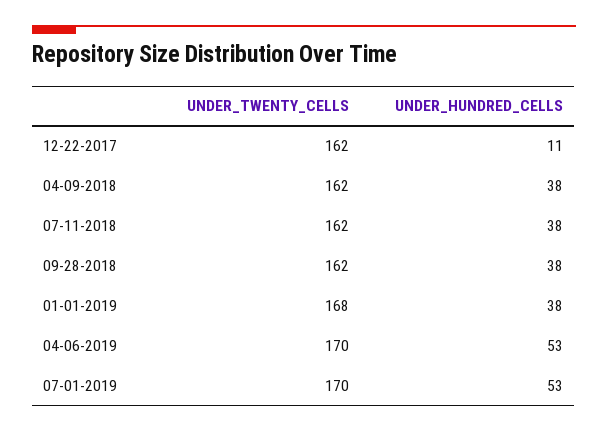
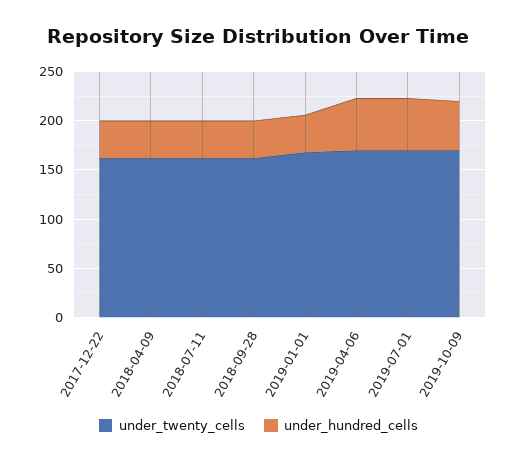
UNDER_HUNDRED_CELLS, 12-22-2017: 11 -> 40
UNDER_TWENTY_CELLS, 2019-10-09: none -> 170
UNDER_HUNDRED_CELLS, 2019-10-09: none -> 50

